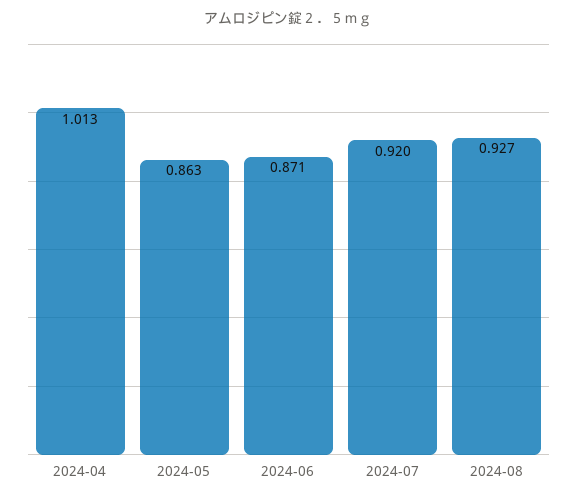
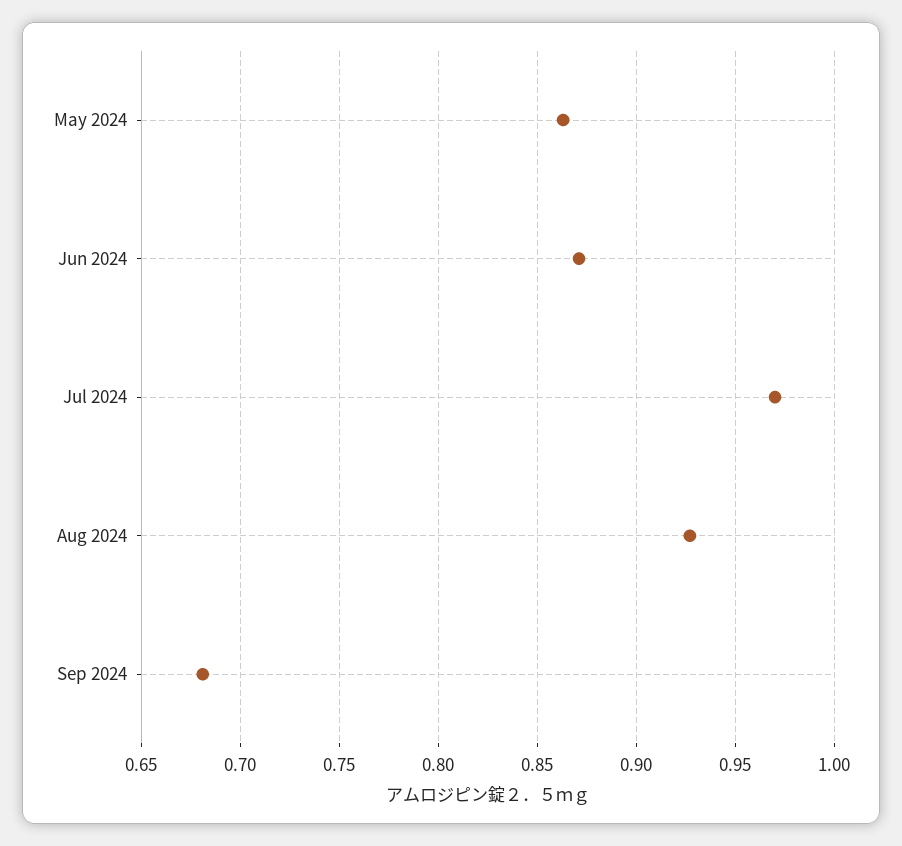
2024-04: 1.013 -> none
2024-07: 0.92 -> 0.97
Sep 2024: none -> 0.68

